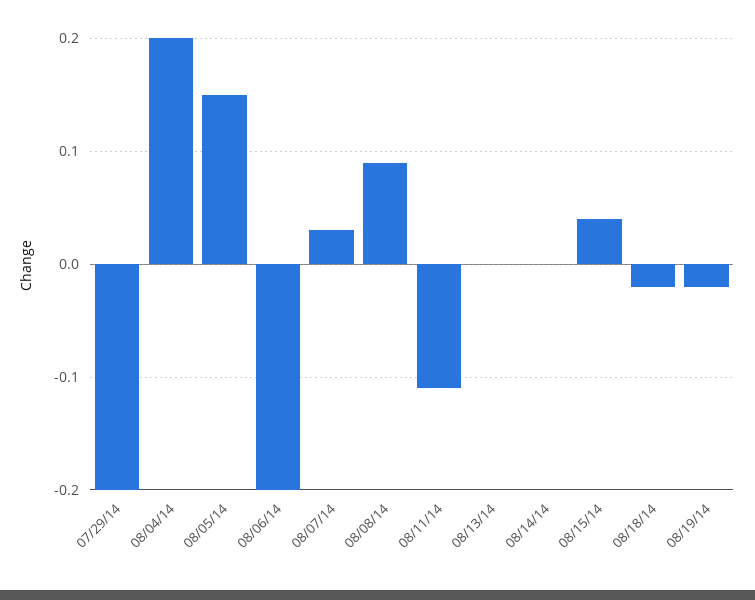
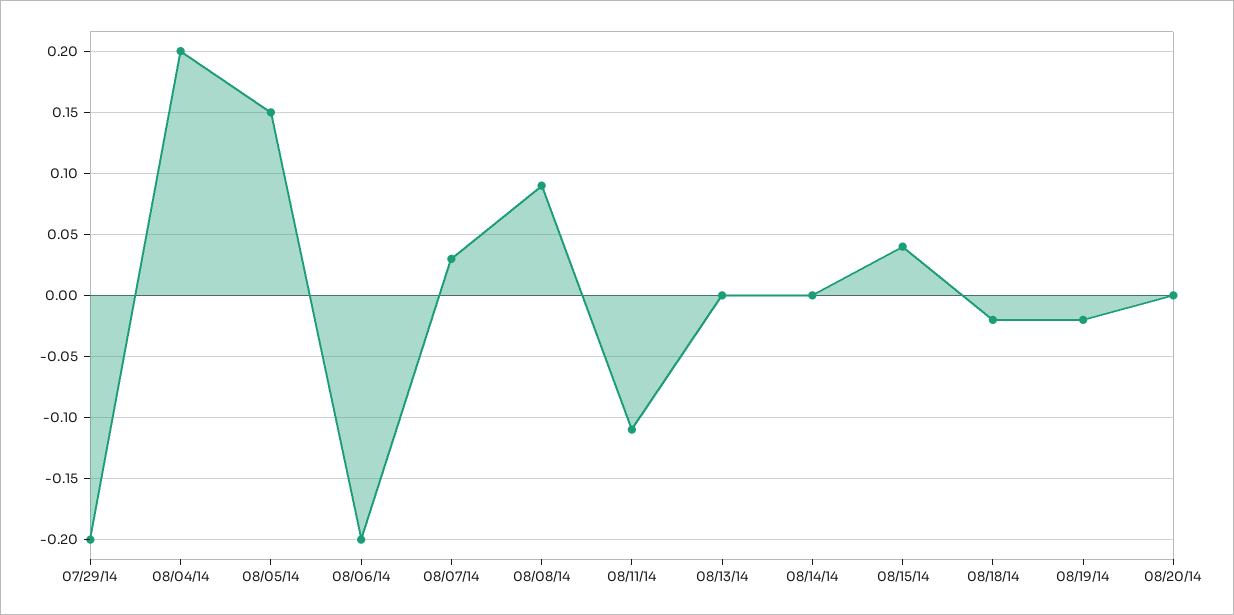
08/20/14: none -> 0

